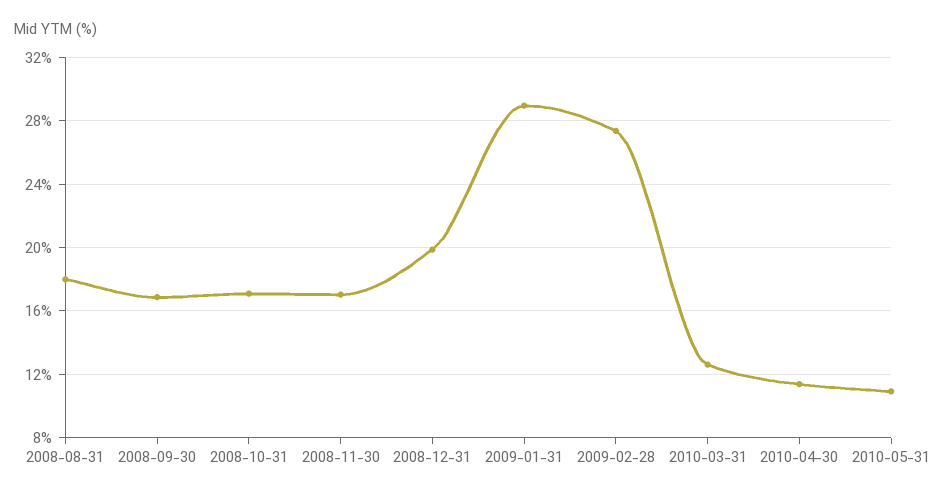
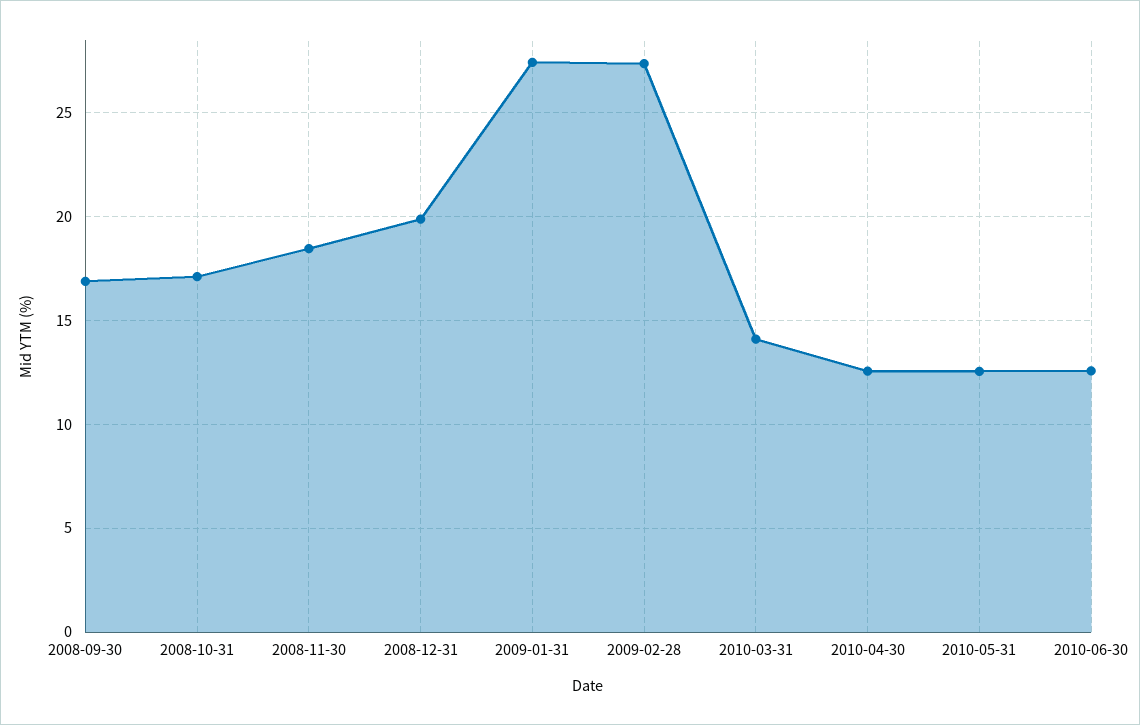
2008-08-31: 18 -> none
2008-11-30: 17 -> 18.5
2009-01-31: 29 -> 27.5
2010-03-31: 12.5 -> 14
2010-04-30: 11.5 -> 12.5
2010-05-31: 11 -> 12.5
2010-06-30: none -> 12.5

